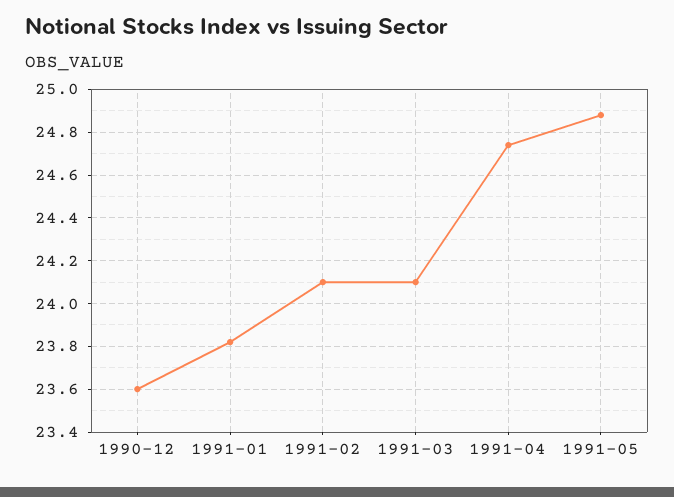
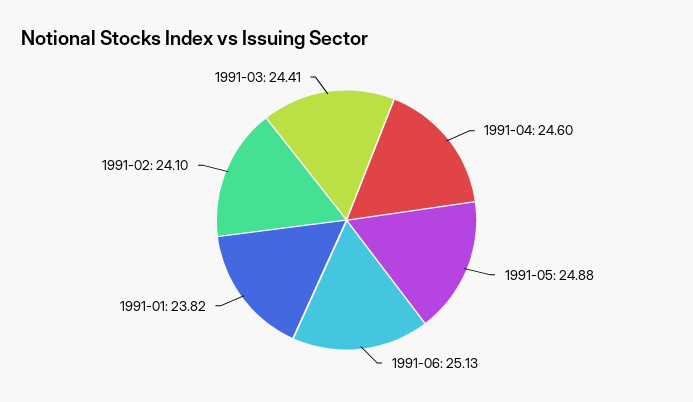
1990-12: 23.6 -> none
1991-03: 24.1 -> 24.41
1991-04: 24.75 -> 24.6
1991-06: none -> 25.13

